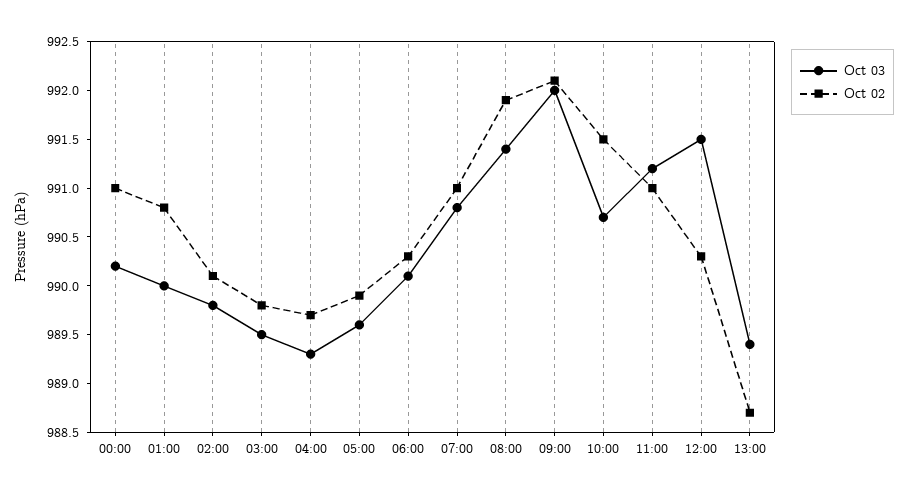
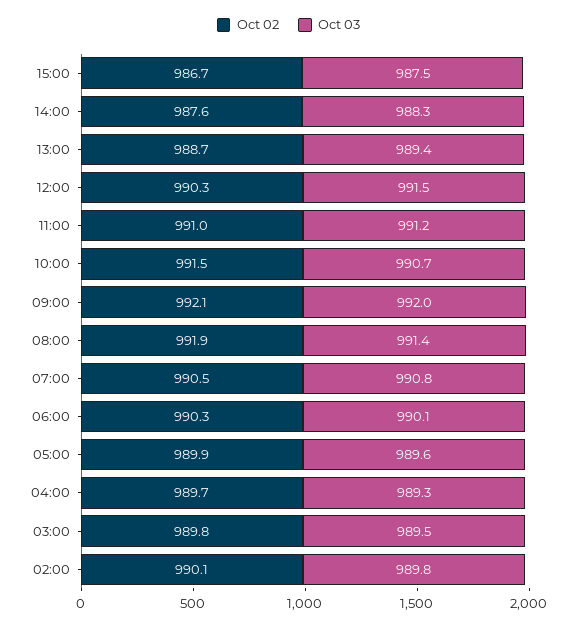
Oct 03, 00:00: 990.2 -> none
Oct 02, 00:00: 991 -> none
Oct 03, 01:00: 990 -> none
Oct 02, 01:00: 990.8 -> none
Oct 02, 07:00: 991 -> 990.5
Oct 02, 15:00: none -> 986.7
Oct 03, 15:00: none -> 987.5
Oct 02, 14:00: none -> 987.6
Oct 03, 14:00: none -> 988.3

